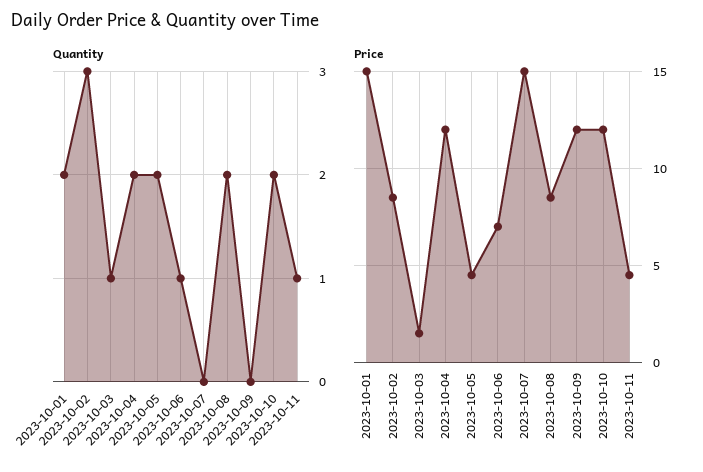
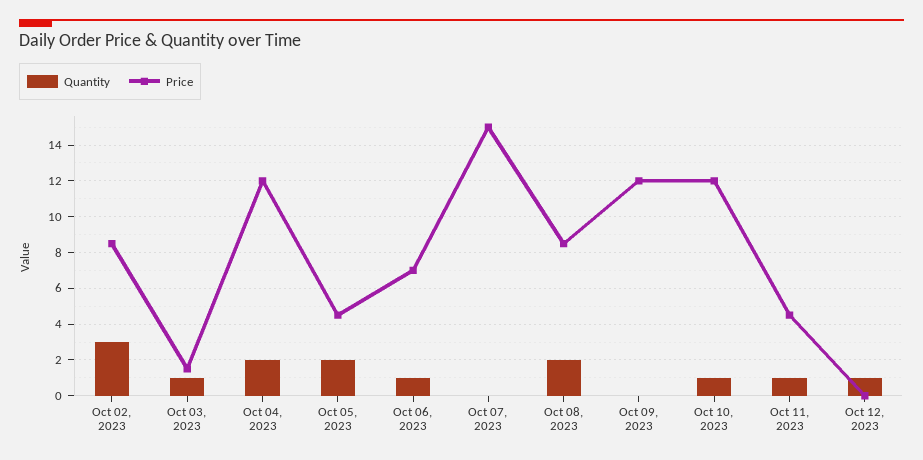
Quantity, 2023-10-01: 2 -> none
Quantity, 2023-10-10: 2 -> 1
Price, 2023-10-01: 15 -> none
Quantity, Oct 12, 2023: none -> 1
Price, Oct 12, 2023: none -> 0

